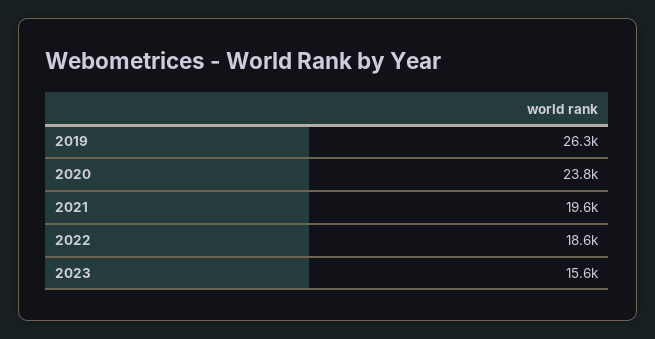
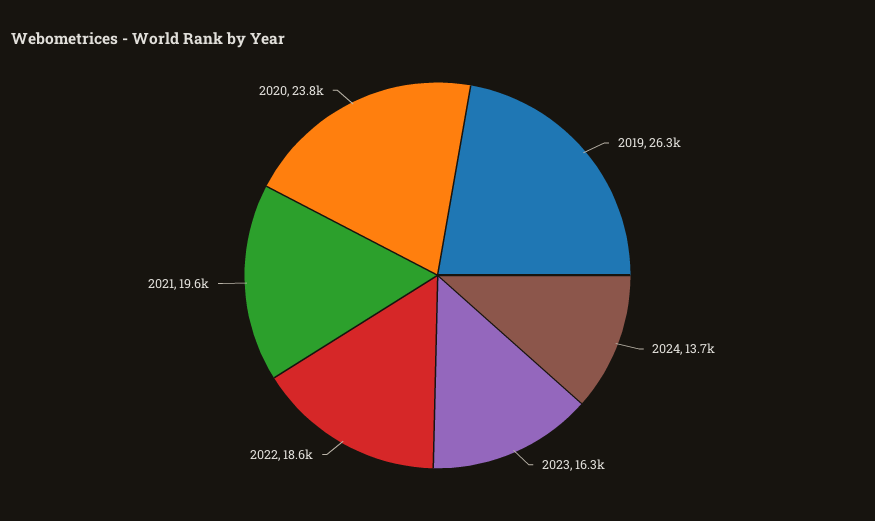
2023: 15600 -> 16300
2024: none -> 13700

